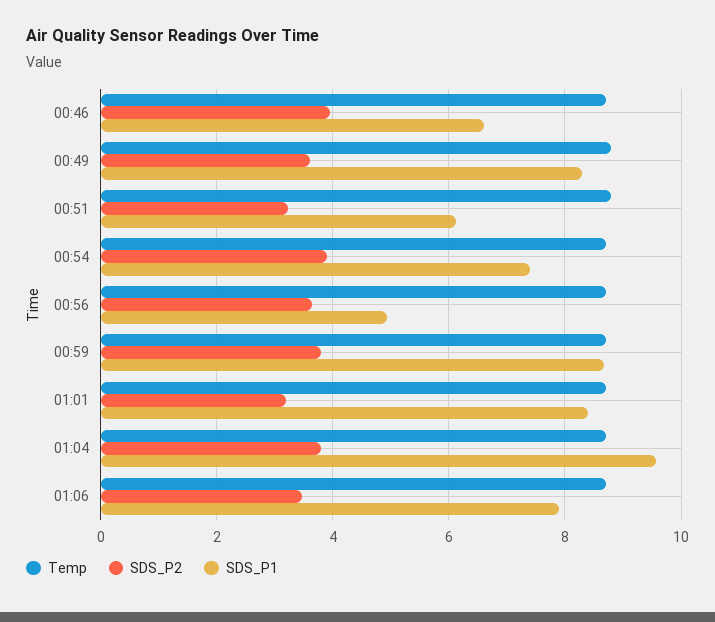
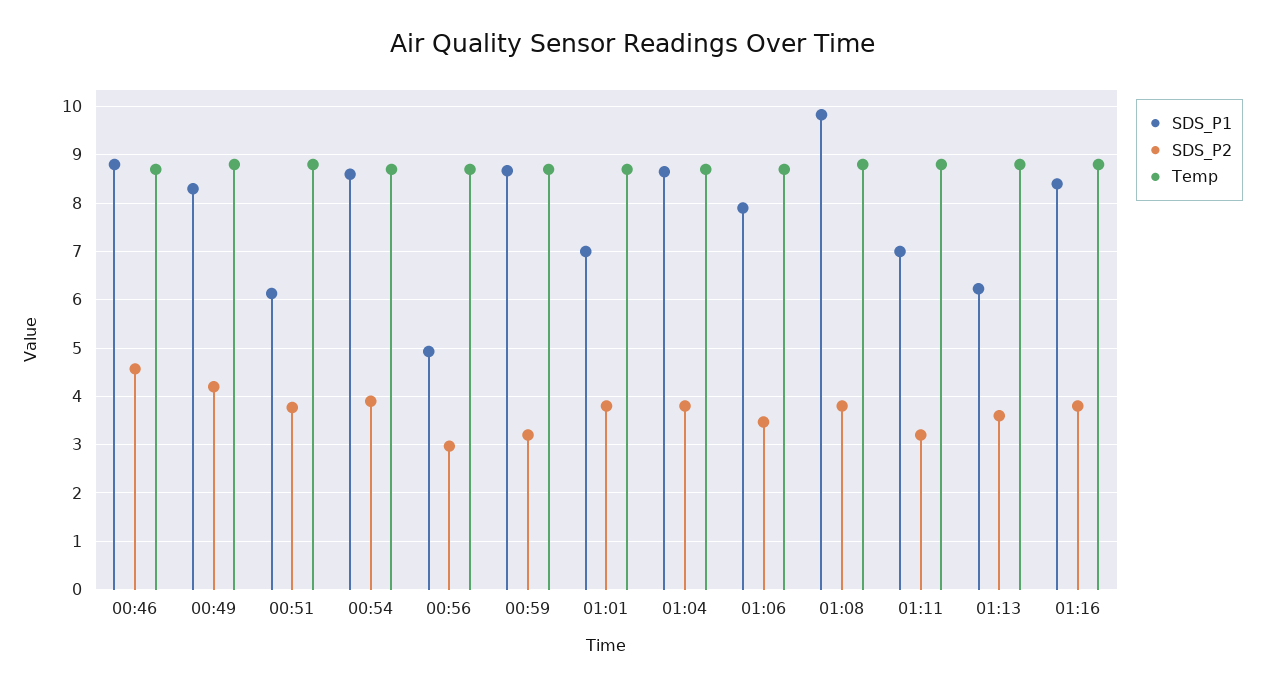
SDS_P2, 00:46: 4 -> 4.6
SDS_P1, 00:46: 6.6 -> 8.8
SDS_P2, 00:49: 3.6 -> 4.2
SDS_P2, 00:51: 3.2 -> 3.8
SDS_P1, 00:54: 7.4 -> 8.6
SDS_P2, 00:56: 3.6 -> 3
SDS_P2, 00:59: 3.8 -> 3.2
SDS_P2, 01:01: 3.2 -> 3.8
SDS_P1, 01:01: 8.4 -> 7
SDS_P1, 01:04: 9.6 -> 8.6
SDS_P1, 01:08: none -> 9.8
SDS_P2, 01:08: none -> 3.8
Temp, 01:08: none -> 8.8
SDS_P1, 01:11: none -> 7
SDS_P2, 01:11: none -> 3.2
Temp, 01:11: none -> 8.8
SDS_P1, 01:13: none -> 6.2
SDS_P2, 01:13: none -> 3.6
Temp, 01:13: none -> 8.8
SDS_P1, 01:16: none -> 8.4
SDS_P2, 01:16: none -> 3.8
Temp, 01:16: none -> 8.8

